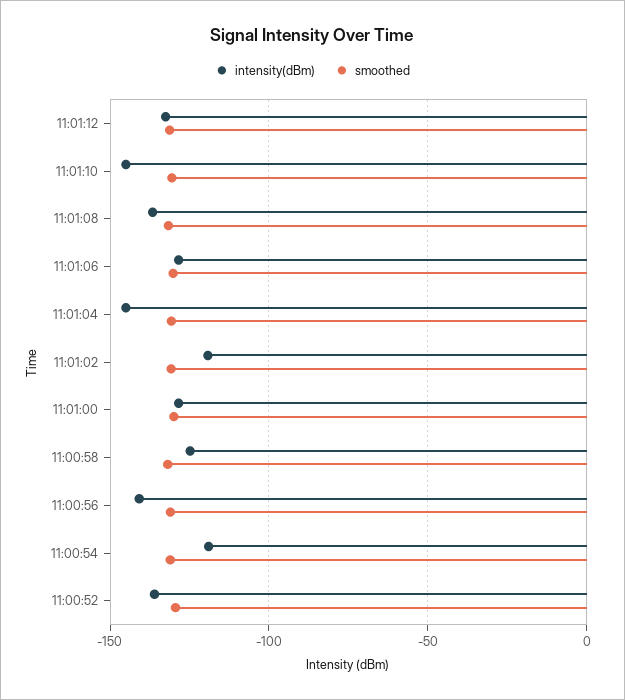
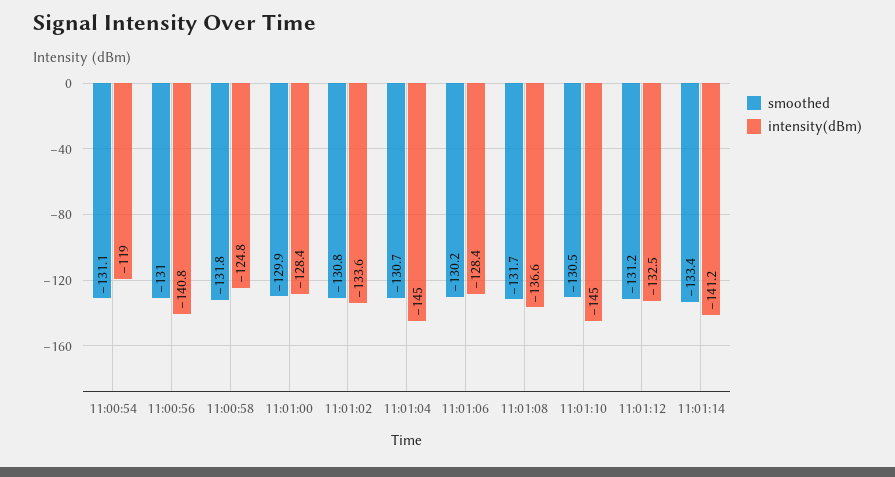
intensity(dBm), 11:01:02: -120 -> -133.6
intensity(dBm), 11:00:52: -135 -> none
smoothed, 11:00:52: -130 -> none
smoothed, 11:01:14: none -> -133.4
intensity(dBm), 11:01:14: none -> -141.2

